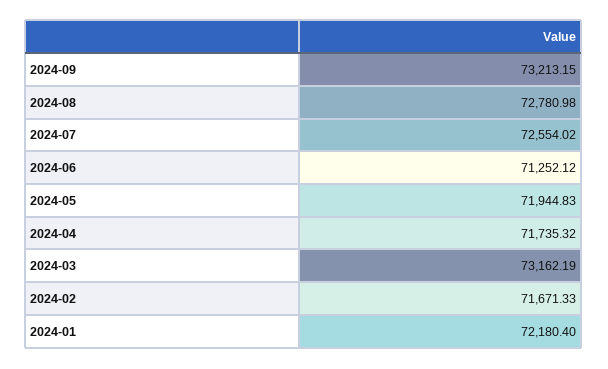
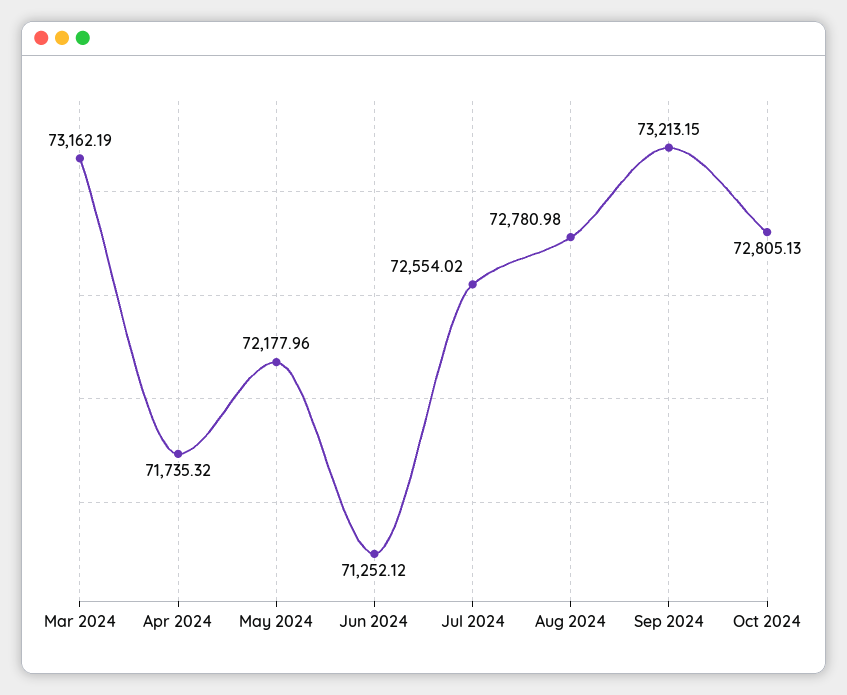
2024-05: 71944.83 -> 72177.96
2024-02: 71671.33 -> none
2024-01: 72180.4 -> none
Oct 2024: none -> 72805.13

